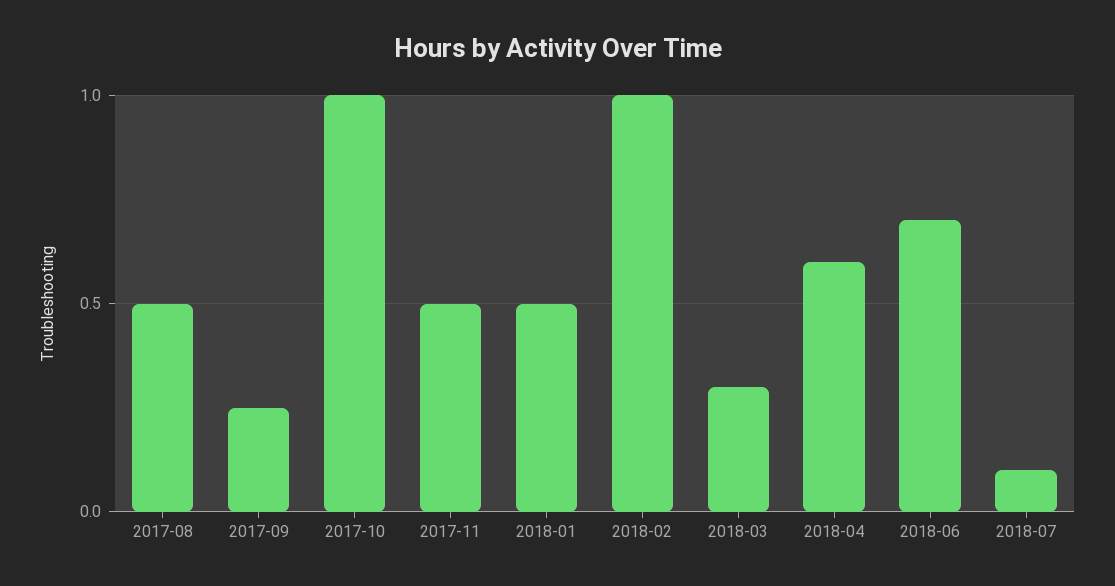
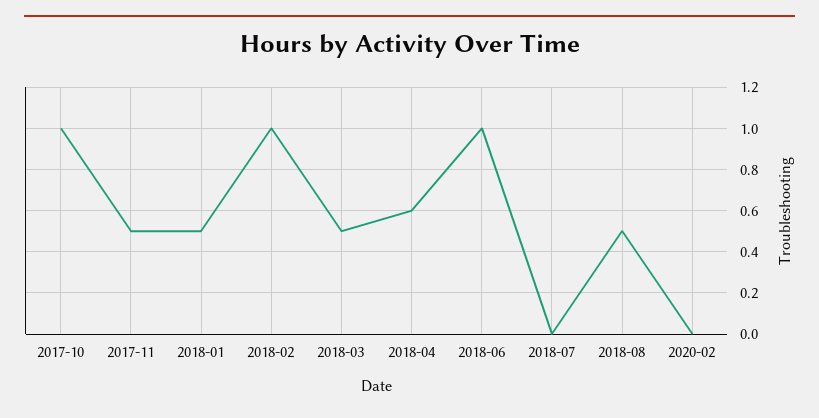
2017-08: 0.5 -> none
2017-09: 0.25 -> none
2018-03: 0.3 -> 0.5
2018-06: 0.7 -> 1
2018-07: 0.1 -> 0
2018-08: none -> 0.5
2020-02: none -> 0

